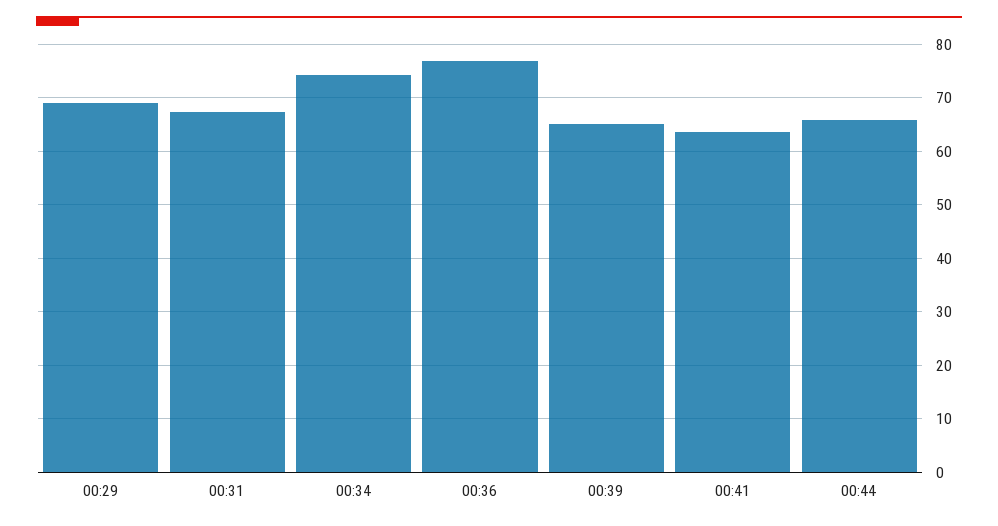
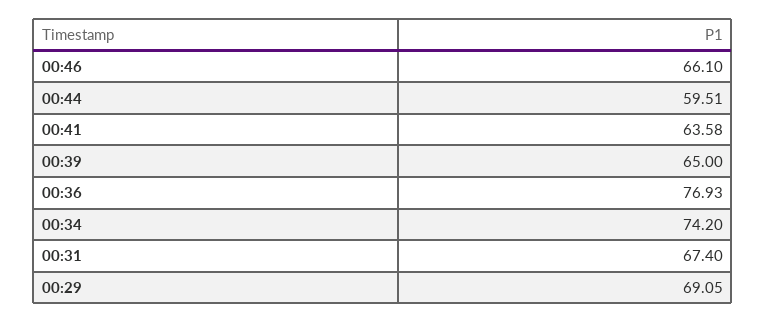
00:44: 66 -> 59.51
00:46: none -> 66.1

